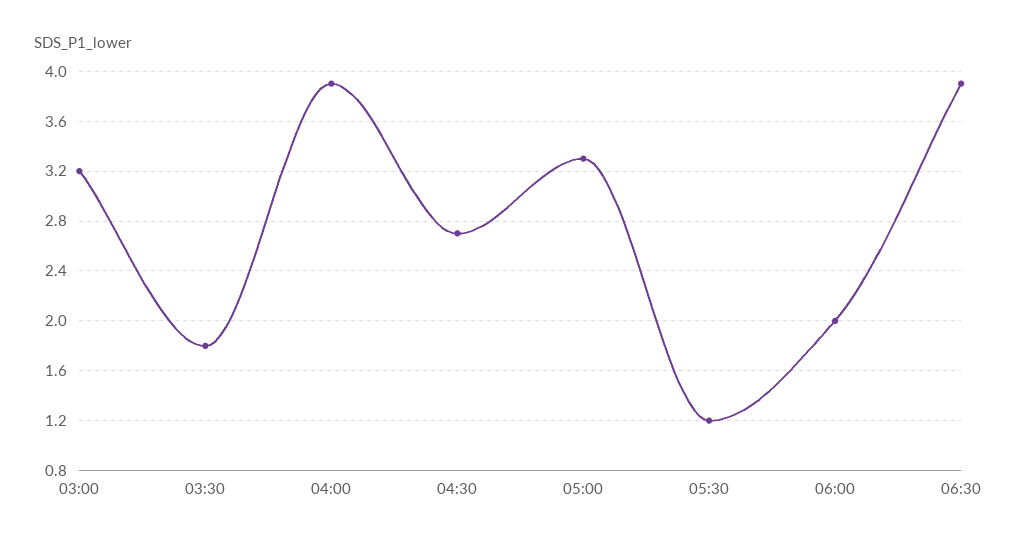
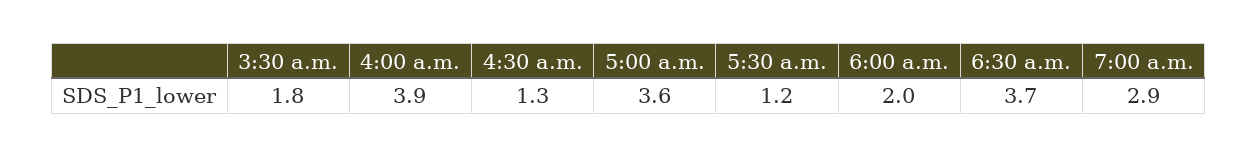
03:00: 3.2 -> none
04:30: 2.7 -> 1.3
05:00: 3.3 -> 3.6
06:30: 3.9 -> 3.7
7:00 a.m.: none -> 2.9

